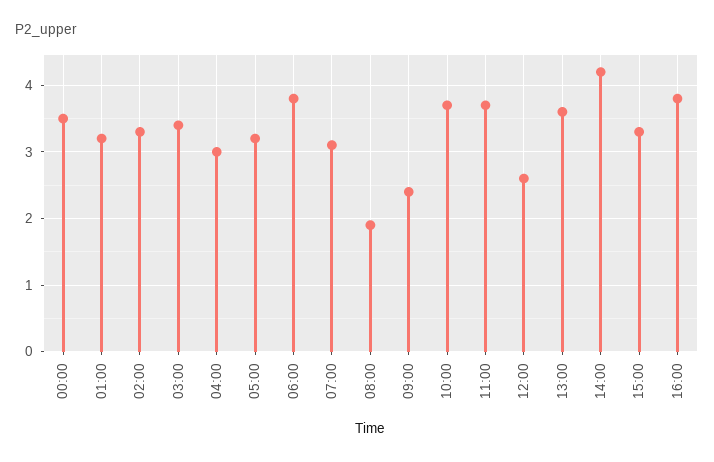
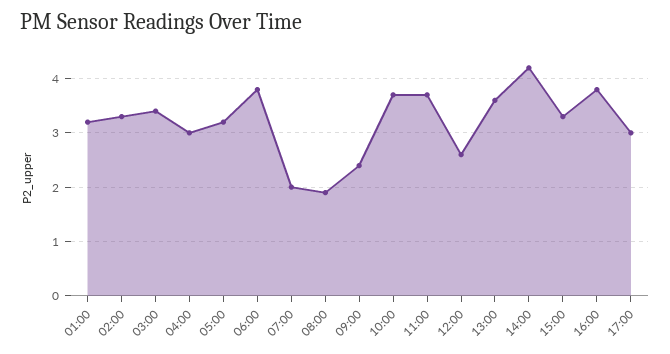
00:00: 3.5 -> none
07:00: 3.1 -> 2
17:00: none -> 3

